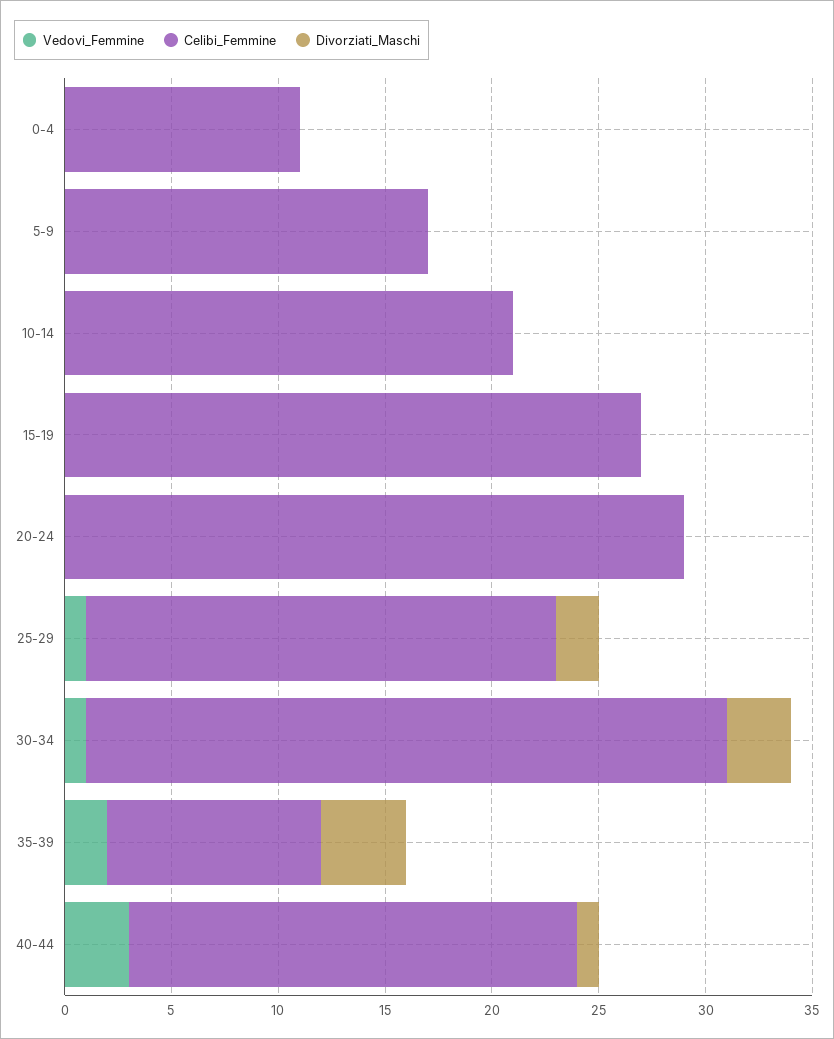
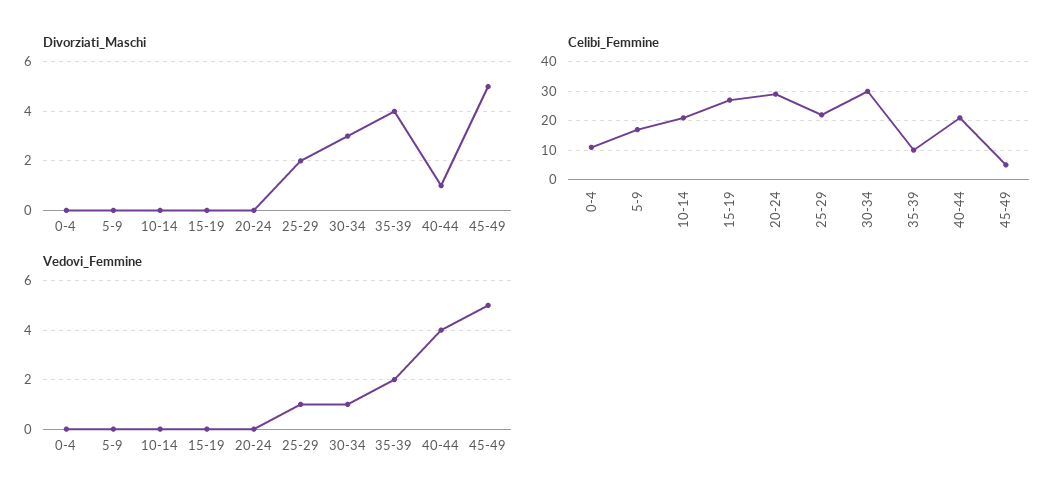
Vedovi_Femmine, 40-44: 3 -> 4
Divorziati_Maschi, 45-49: none -> 5
Celibi_Femmine, 45-49: none -> 5
Vedovi_Femmine, 45-49: none -> 5

